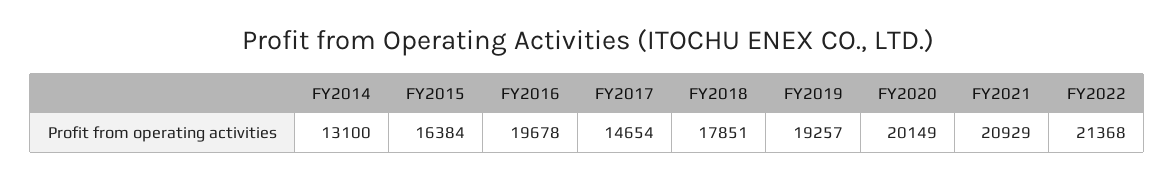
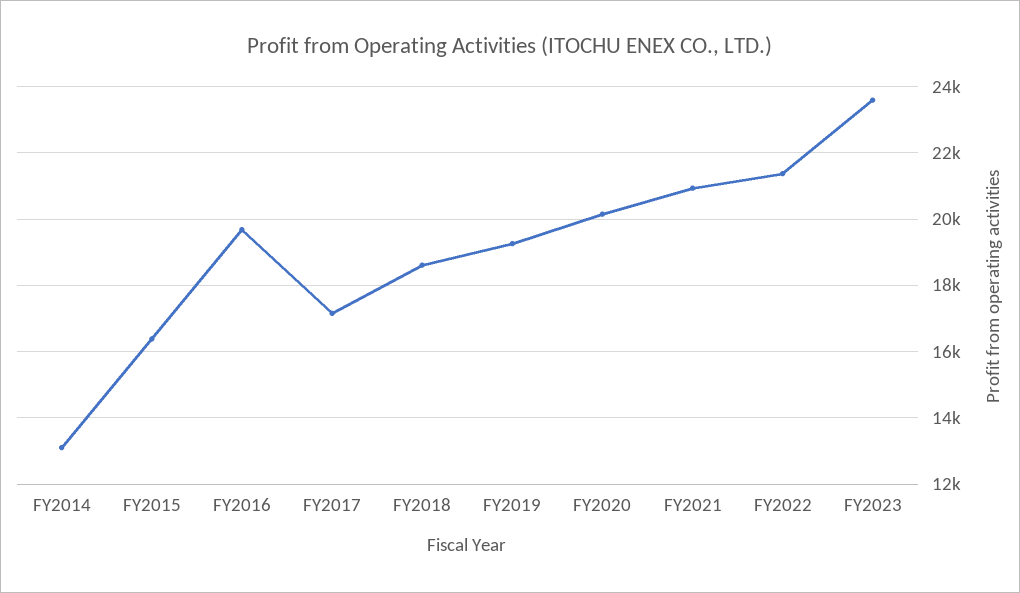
FY2017: 14654 -> 17200
FY2018: 17851 -> 18600
FY2023: none -> 23600

